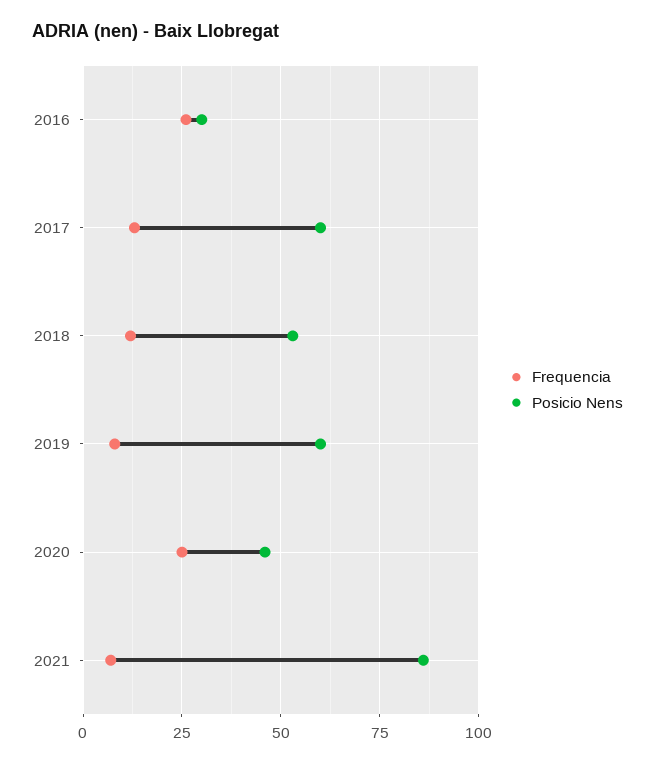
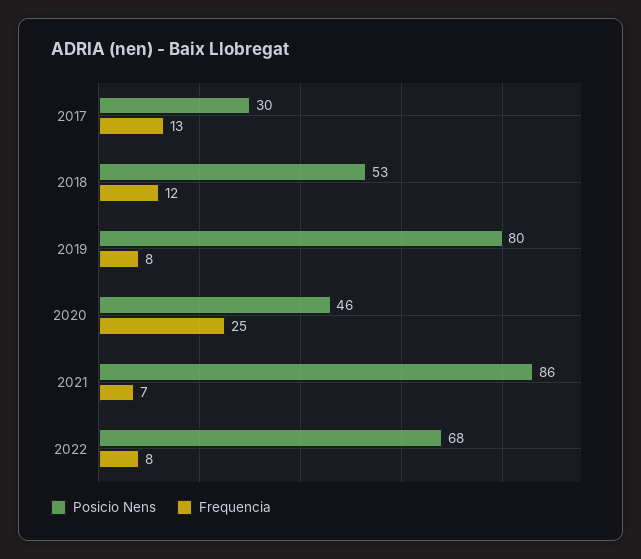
Frequencia, 2016: 25 -> none
Posicio Nens, 2016: 30 -> none
Posicio Nens, 2017: 60 -> 30
Posicio Nens, 2019: 60 -> 80
Posicio Nens, 2022: none -> 68
Frequencia, 2022: none -> 8

